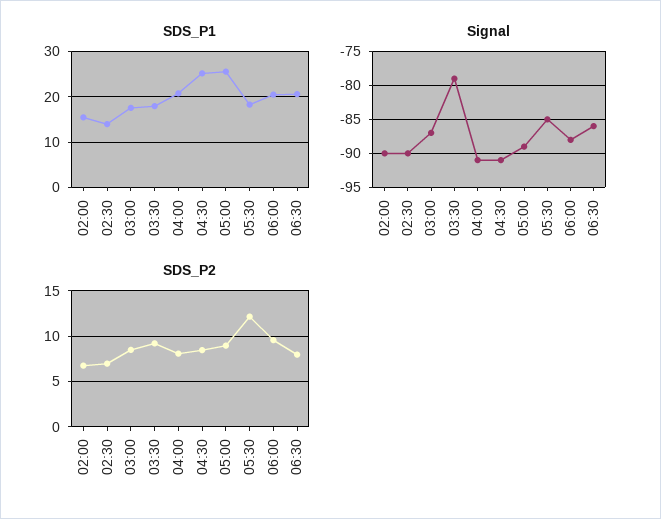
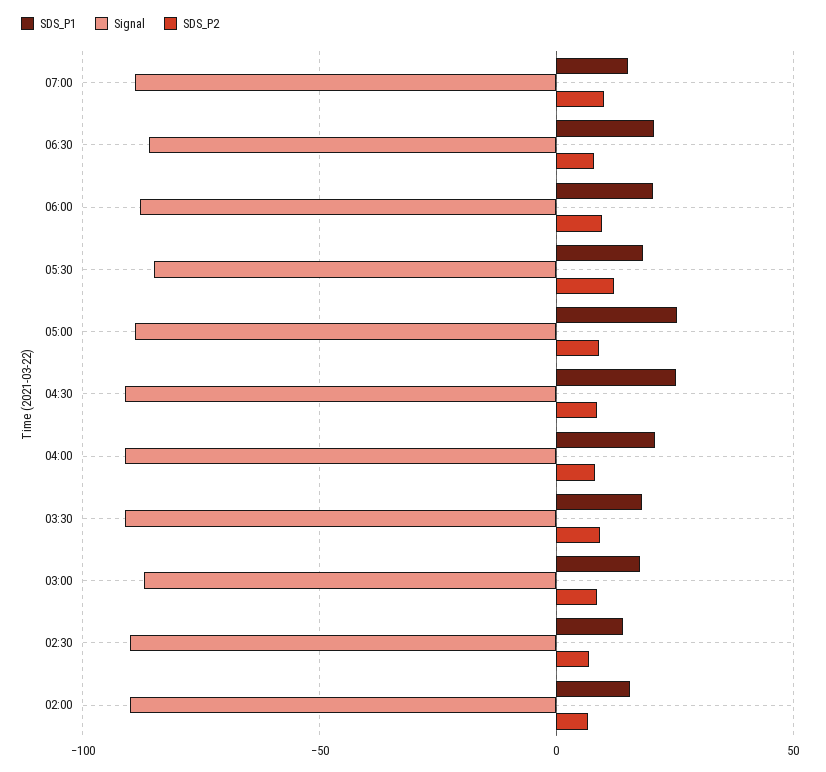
Signal, 03:30: -79 -> -90
SDS_P1, 07:00: none -> 15
Signal, 07:00: none -> -90
SDS_P2, 07:00: none -> 10

